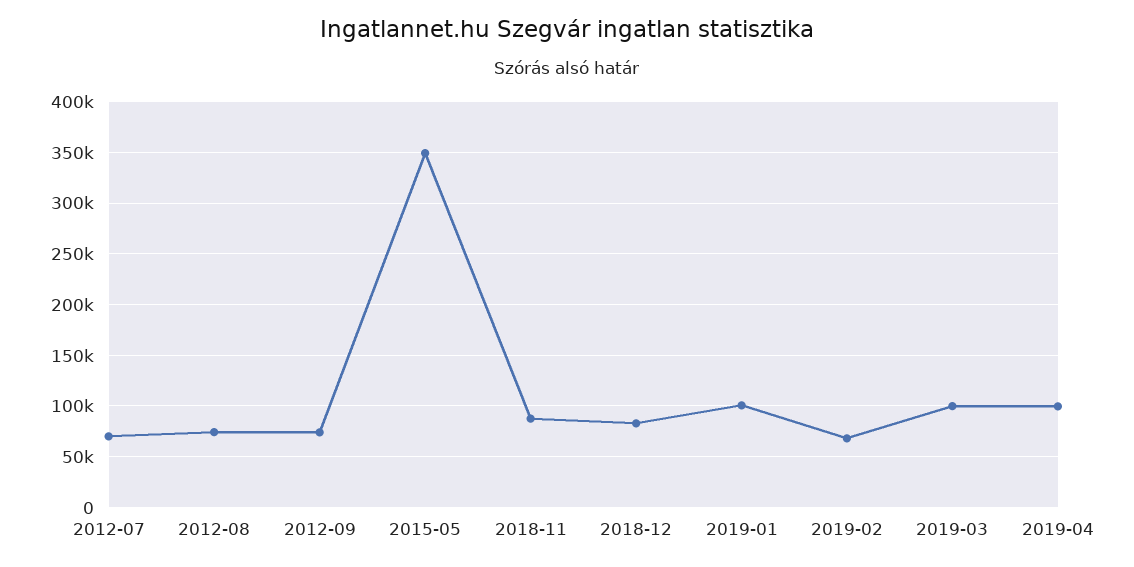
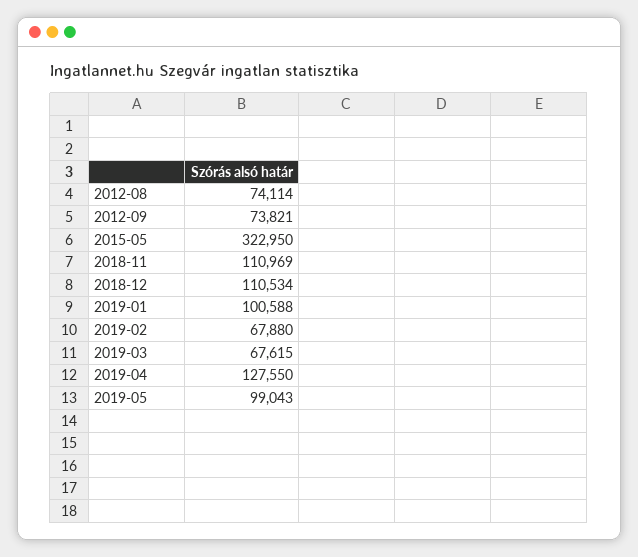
2012-07: 70000 -> none
2015-05: 350000 -> 322950
2018-11: 90000 -> 110969
2018-12: 80000 -> 110534
2019-03: 100000 -> 67615
2019-04: 100000 -> 127550
2019-05: none -> 99043

